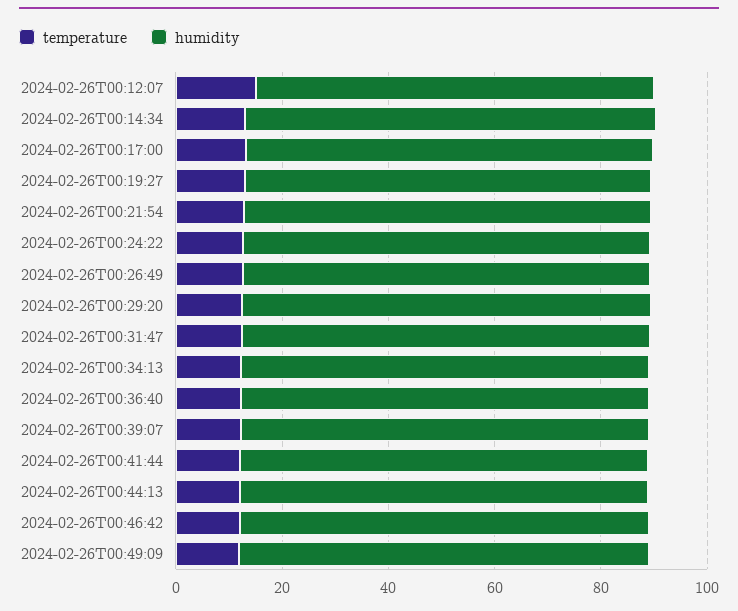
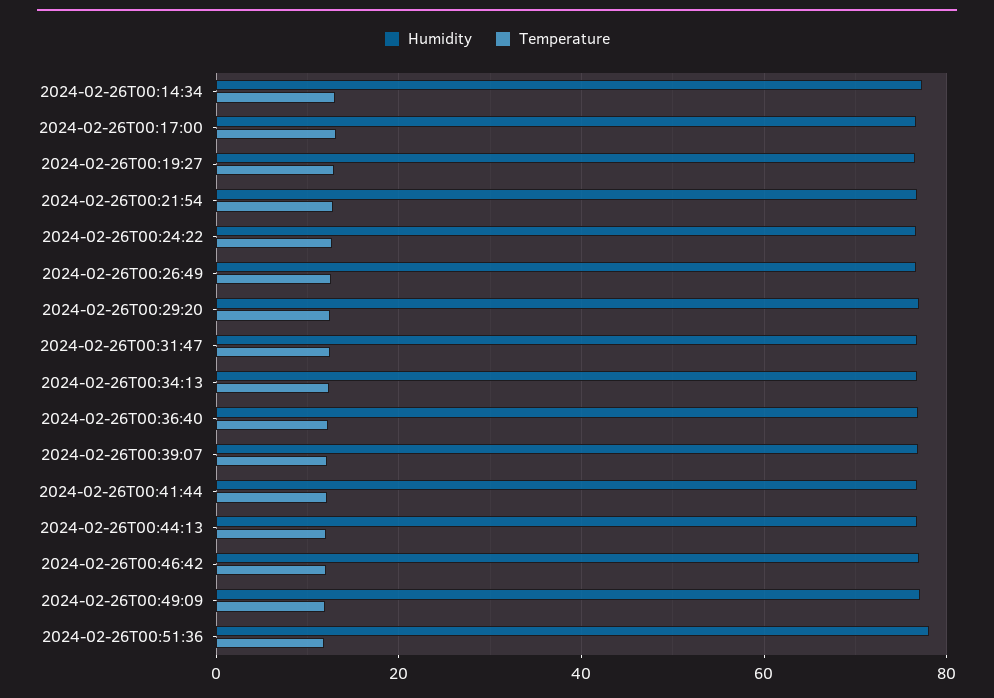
temperature, 2024-02-26T00:12:07: 15 -> none
humidity, 2024-02-26T00:12:07: 75 -> none
humidity, 2024-02-26T00:51:36: none -> 78
temperature, 2024-02-26T00:51:36: none -> 12

